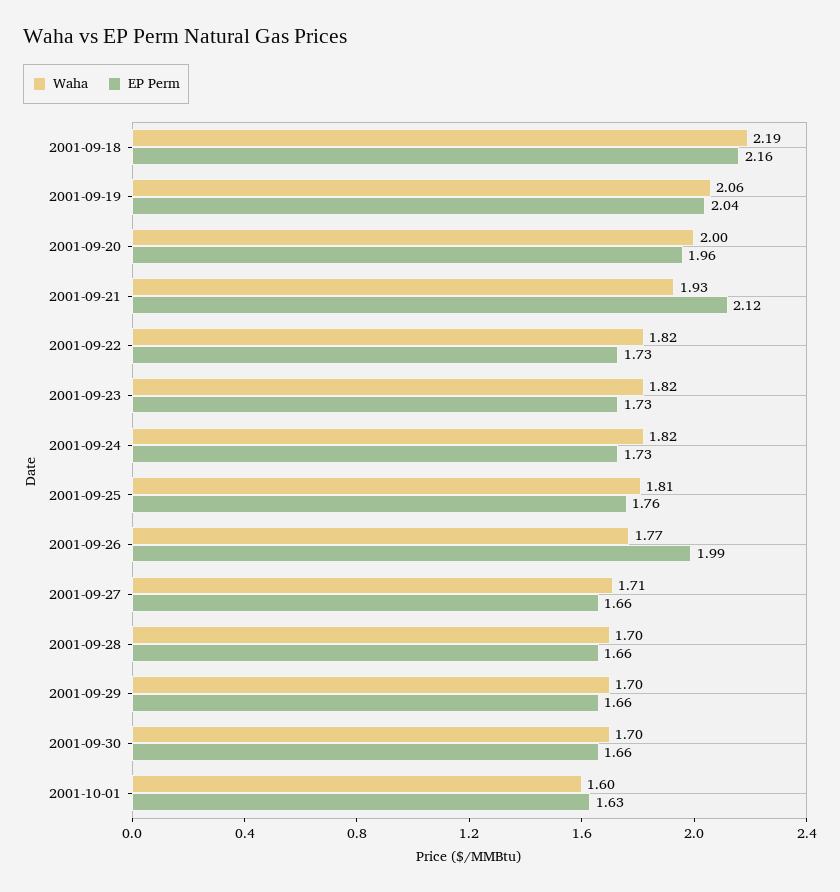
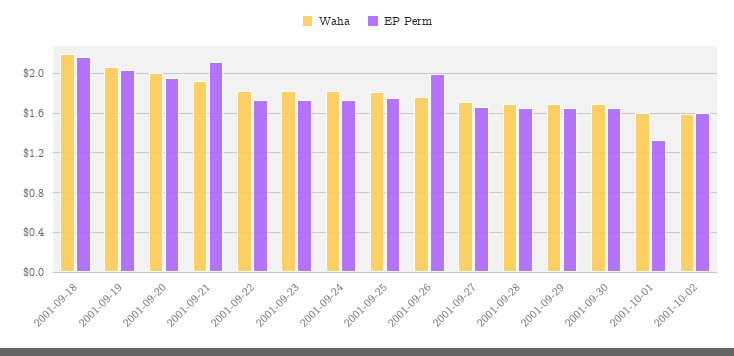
EP Perm, 2001-10-01: 1.63 -> 1.3
Waha, 2001-10-02: none -> 1.6
EP Perm, 2001-10-02: none -> 1.6

